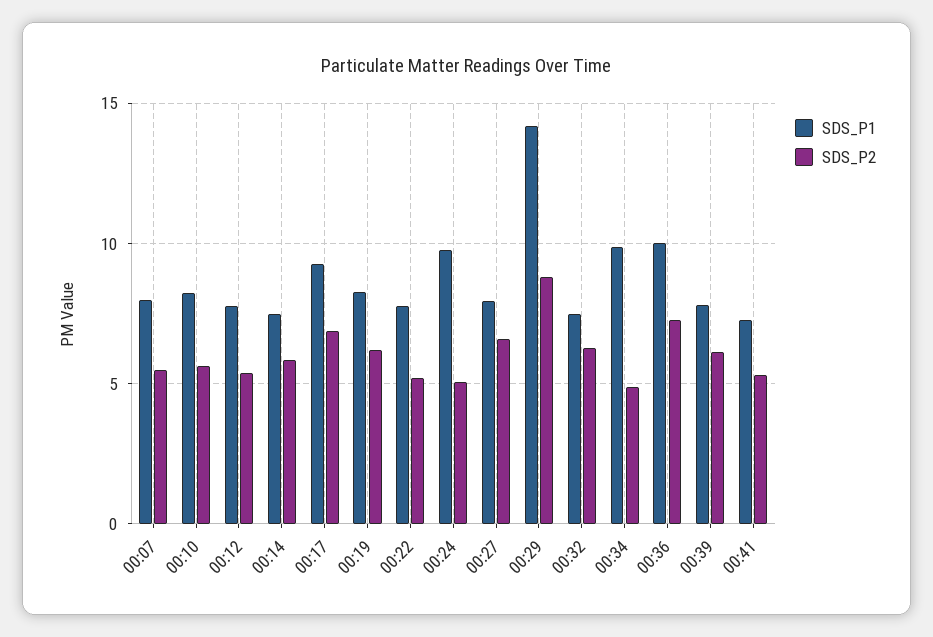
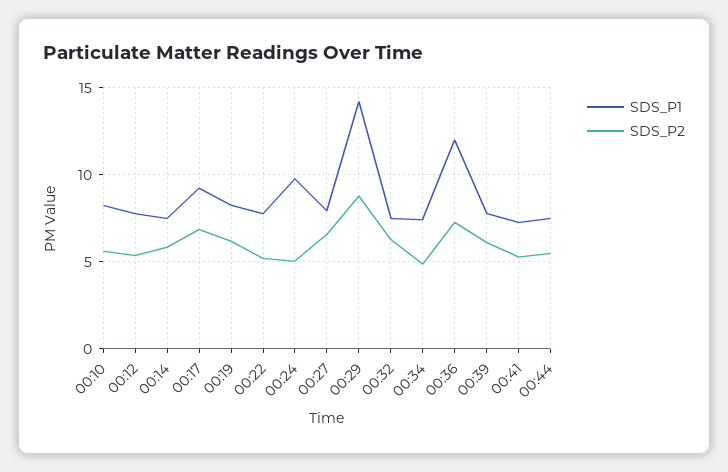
SDS_P1, 00:07: 8 -> none
SDS_P2, 00:07: 5.5 -> none
SDS_P1, 00:34: 10 -> 7.5
SDS_P1, 00:36: 10 -> 12
SDS_P1, 00:44: none -> 7.5
SDS_P2, 00:44: none -> 5.5

